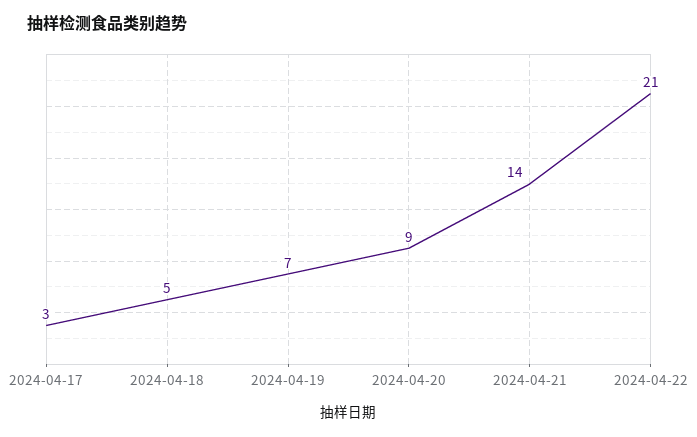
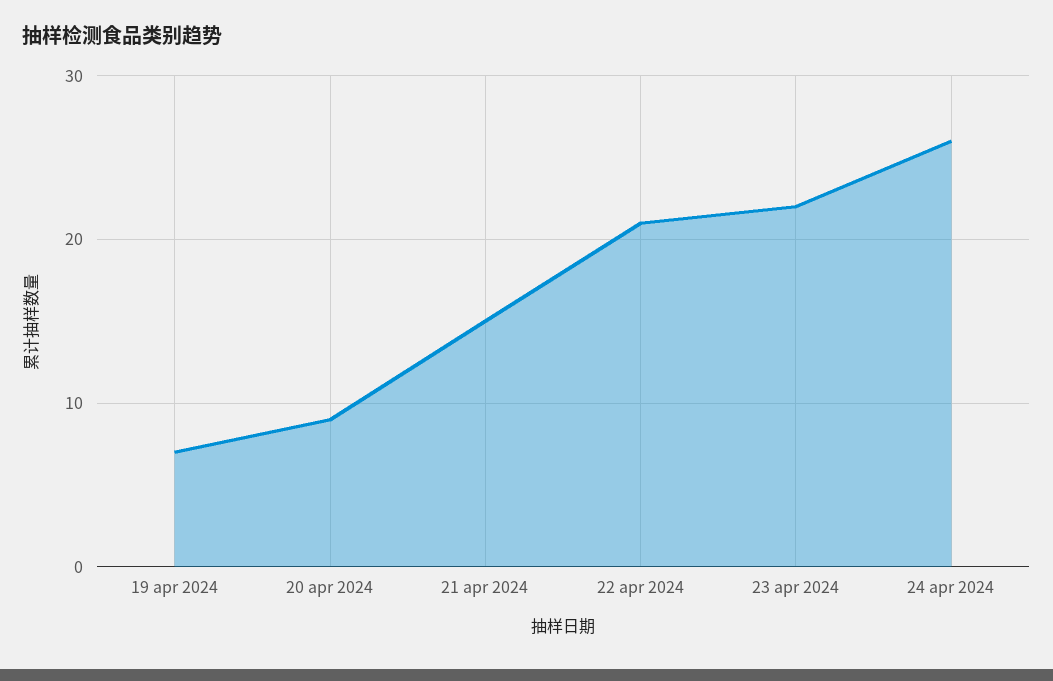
2024-04-17: 3 -> none
2024-04-18: 5 -> none
2024-04-21: 14 -> 15
23 apr 2024: none -> 22
24 apr 2024: none -> 26

